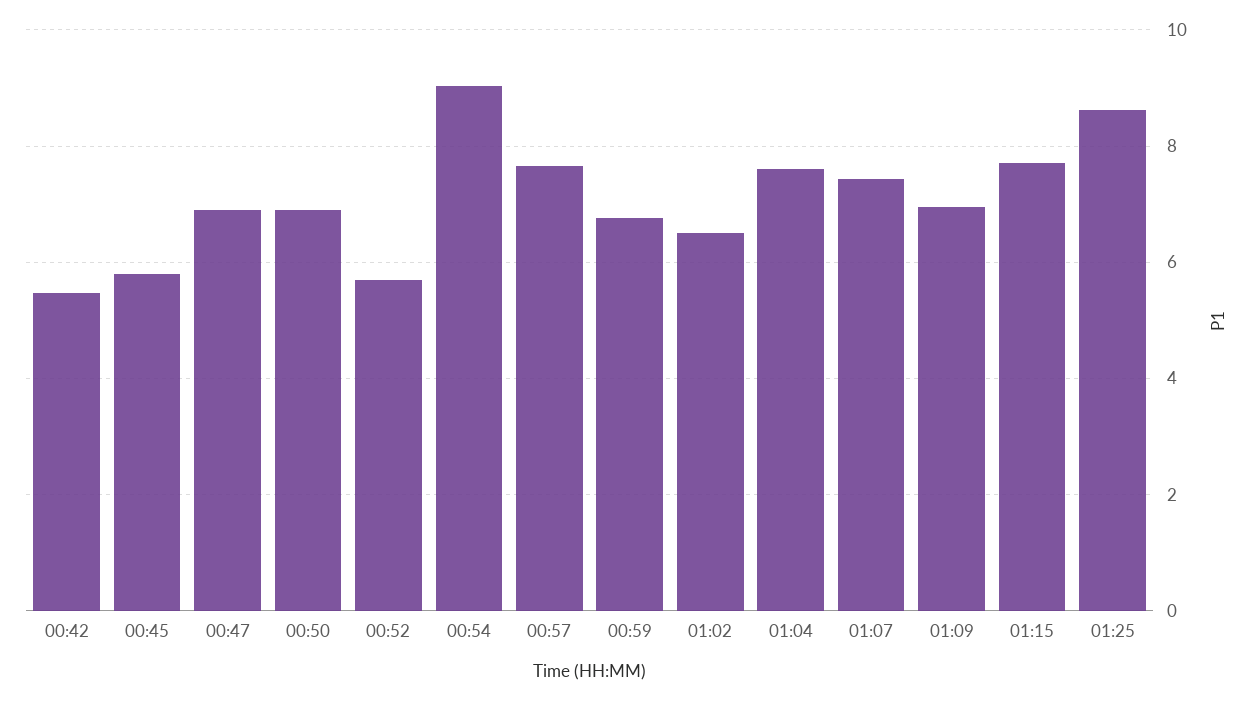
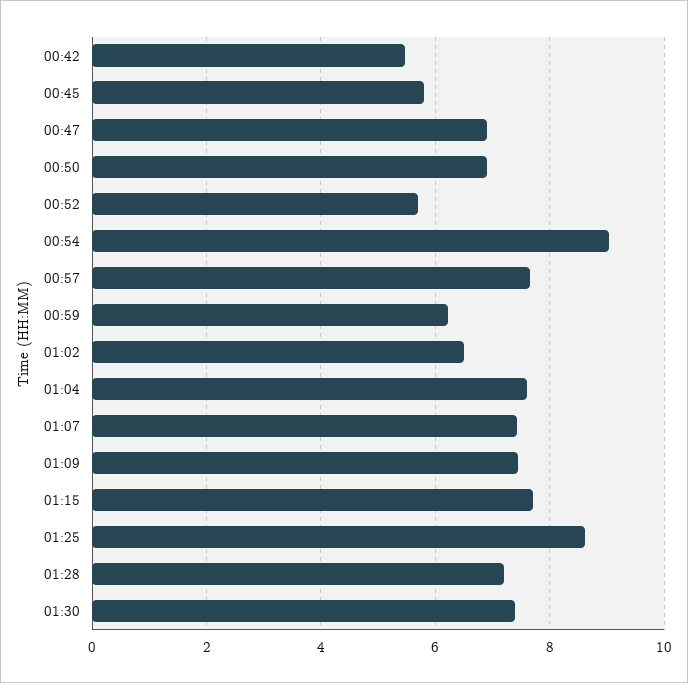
00:59: 6.8 -> 6.2
01:09: 7 -> 7.4
01:28: none -> 7.2
01:30: none -> 7.4

